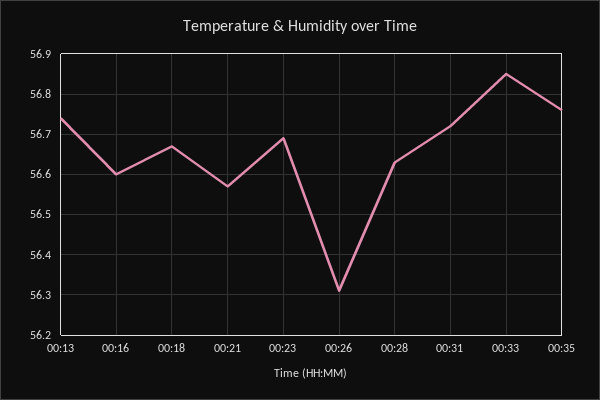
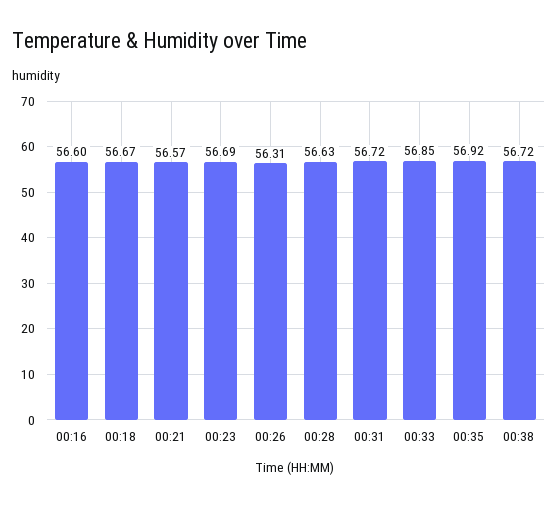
00:13: 56.75 -> none
00:35: 56.75 -> 56.92
00:38: none -> 56.72

